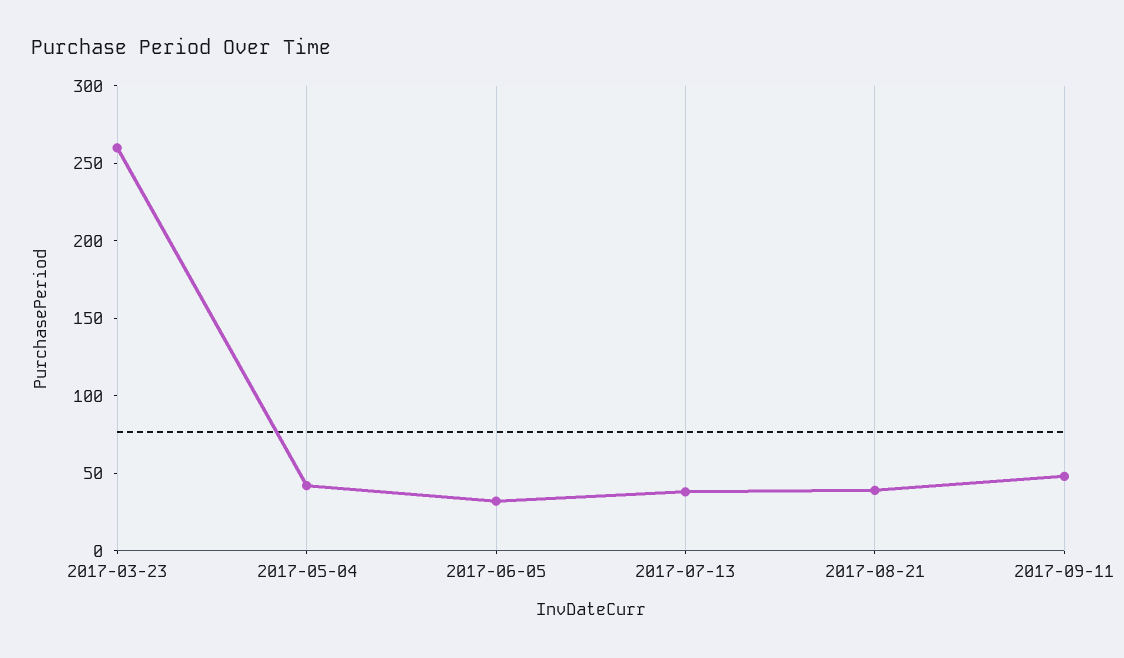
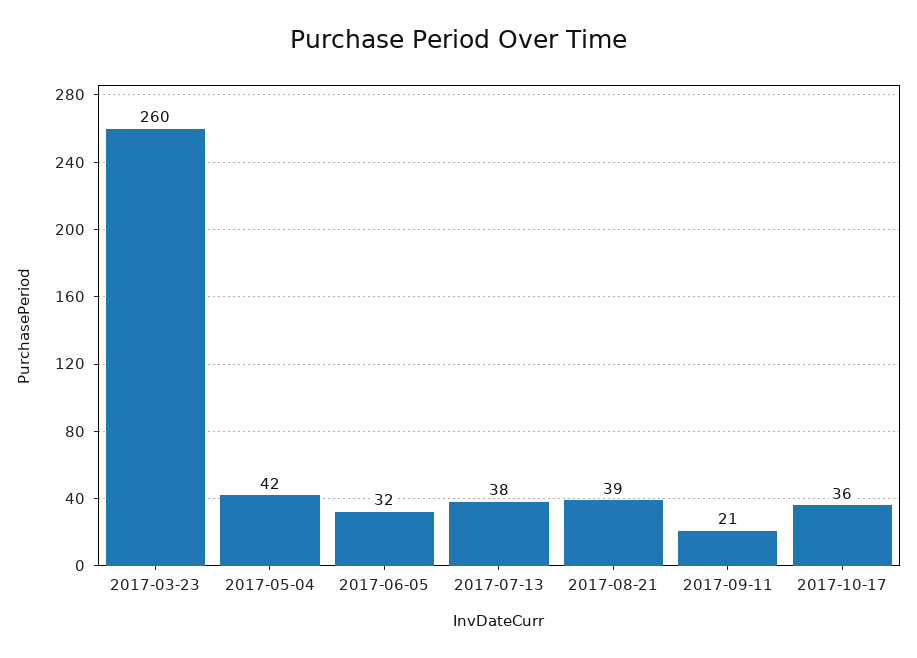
2017-09-11: 50 -> 21
2017-10-17: none -> 36

